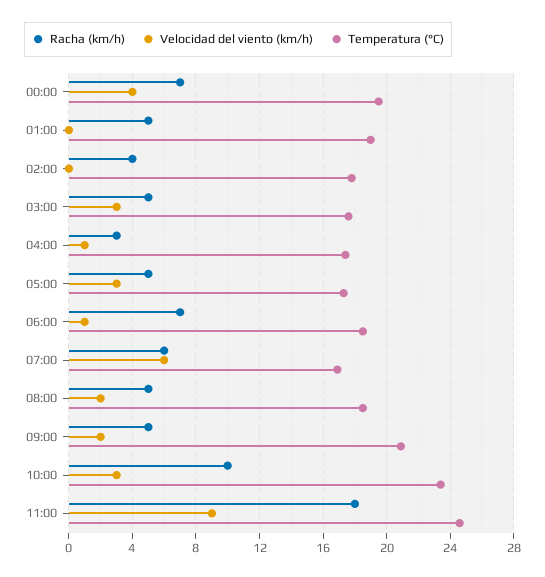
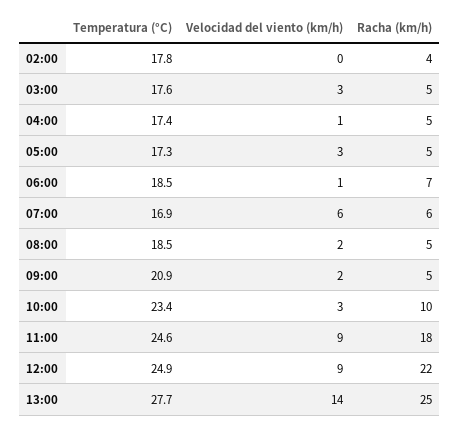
Racha (km/h), 00:00: 7 -> none
Velocidad del viento (km/h), 00:00: 4 -> none
Temperatura (°C), 00:00: 19.5 -> none
Racha (km/h), 01:00: 5 -> none
Velocidad del viento (km/h), 01:00: 0 -> none
Temperatura (°C), 01:00: 19 -> none
Racha (km/h), 04:00: 3 -> 5
Temperatura (°C), 12:00: none -> 24.9
Velocidad del viento (km/h), 12:00: none -> 9
Racha (km/h), 12:00: none -> 22
Temperatura (°C), 13:00: none -> 27.7
Velocidad del viento (km/h), 13:00: none -> 14
Racha (km/h), 13:00: none -> 25

